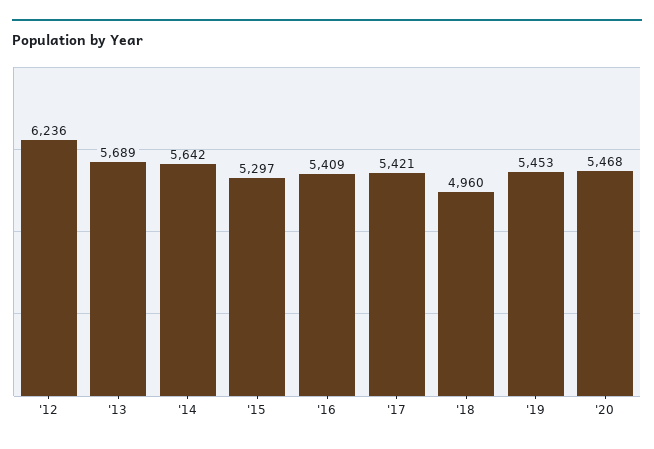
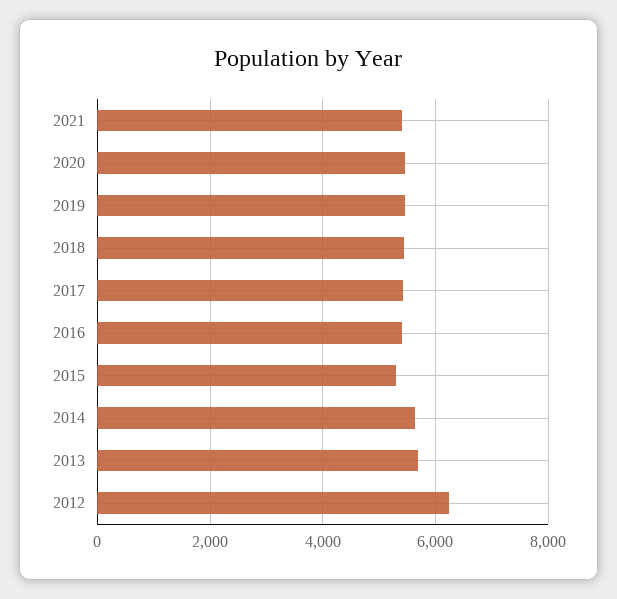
'18: 4960 -> 5400
2021: none -> 5400

